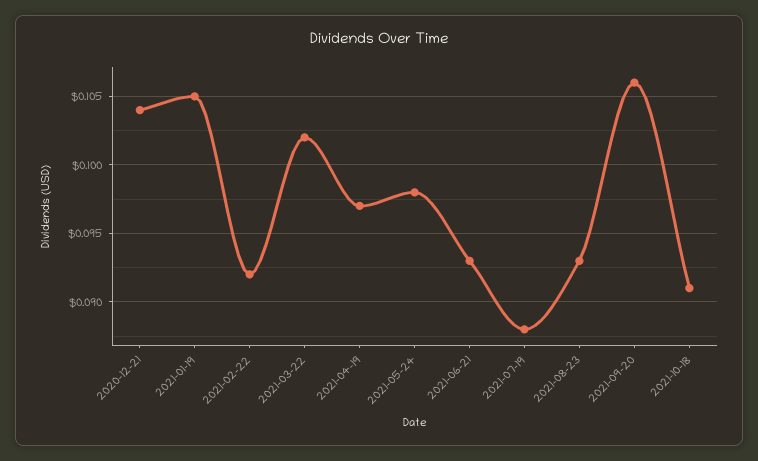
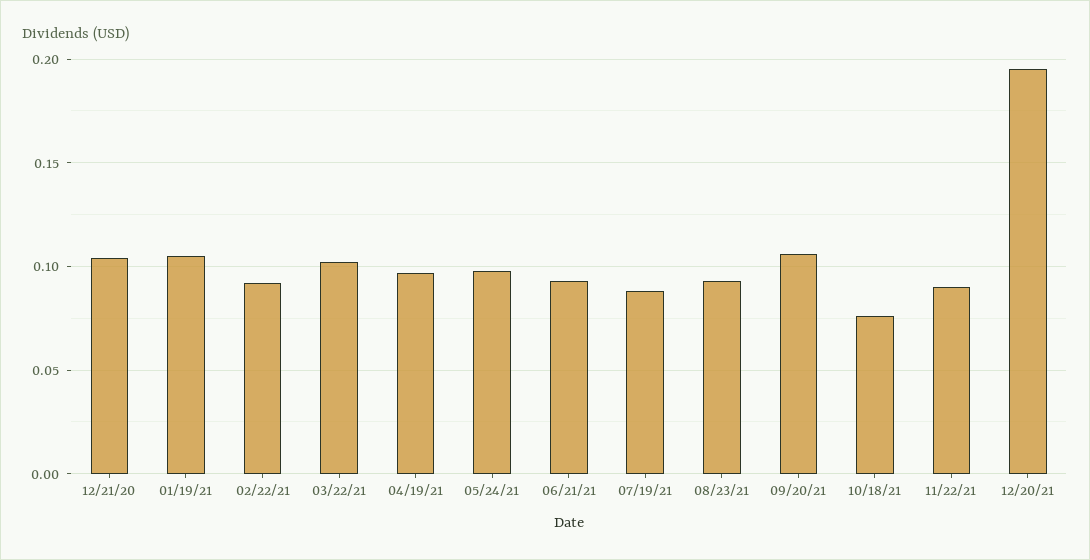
2021-10-18: 0.091 -> 0.075
11/22/21: none -> 0.09
12/20/21: none -> 0.195

